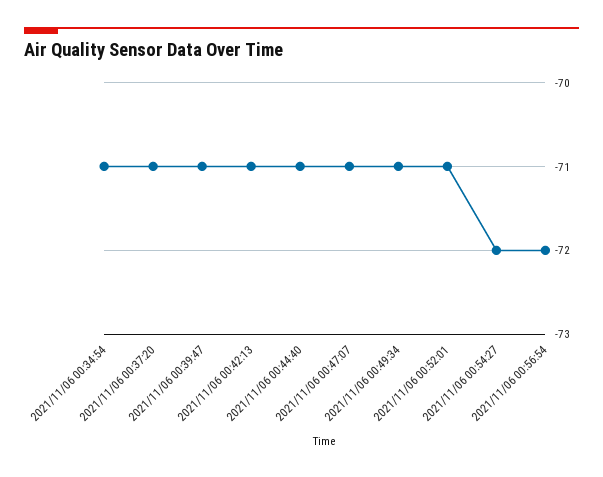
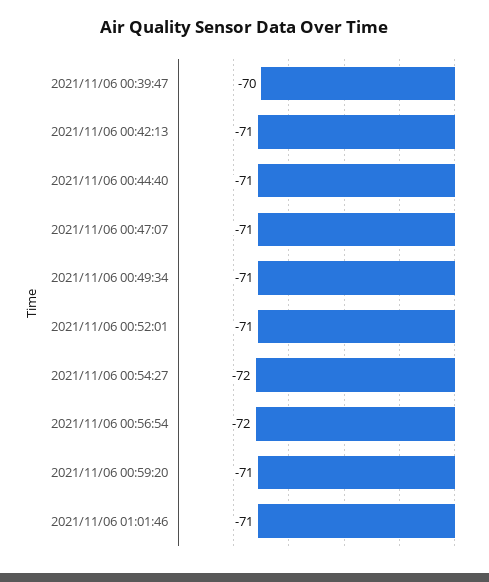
2021/11/06 00:34:54: -71 -> none
2021/11/06 00:37:20: -71 -> none
2021/11/06 00:39:47: -71 -> -70
2021/11/06 00:59:20: none -> -71
2021/11/06 01:01:46: none -> -71

